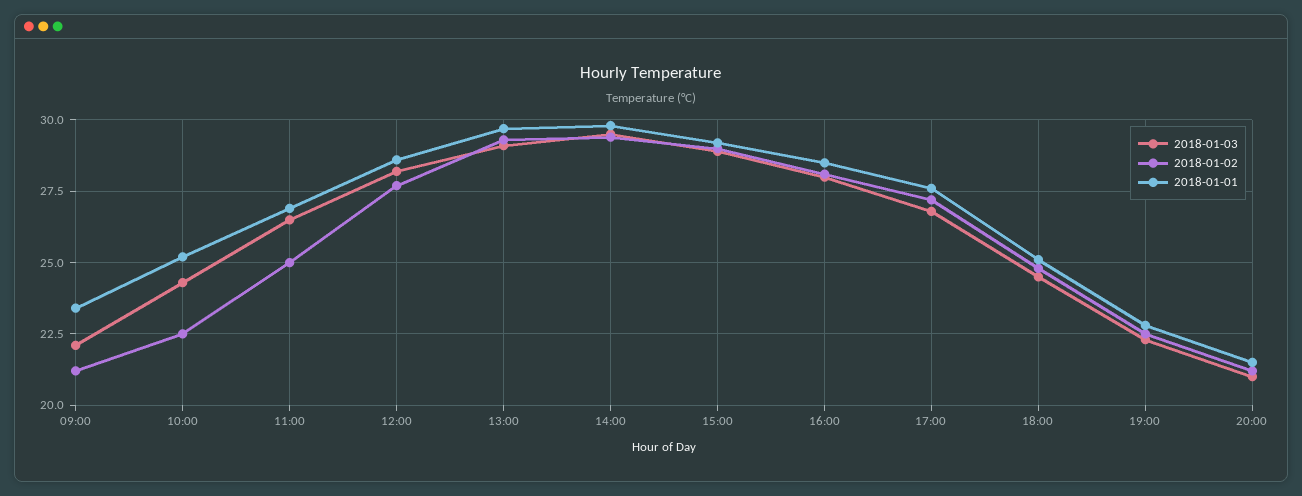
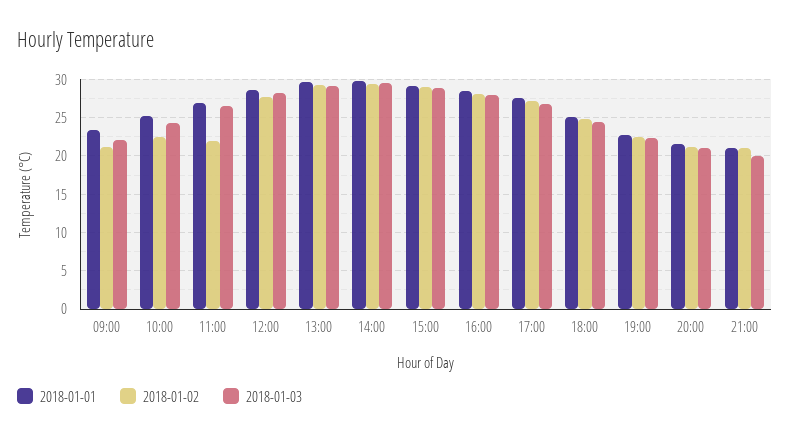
2018-01-02, 11:00: 25 -> 22
2018-01-01, 21:00: none -> 21
2018-01-02, 21:00: none -> 21
2018-01-03, 21:00: none -> 20

